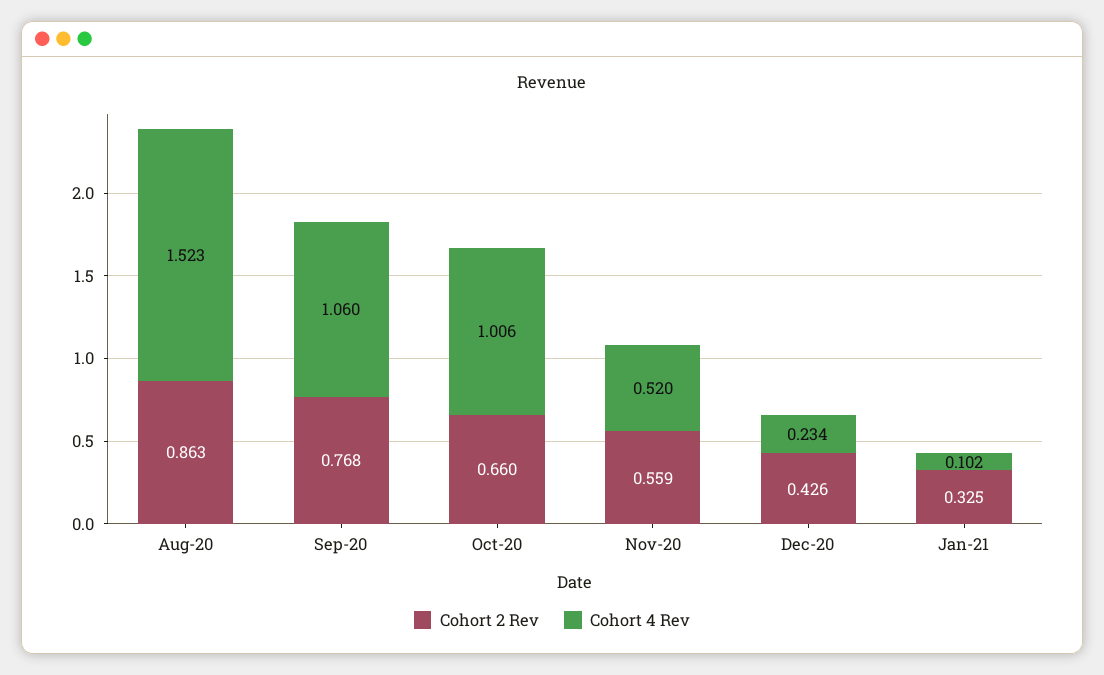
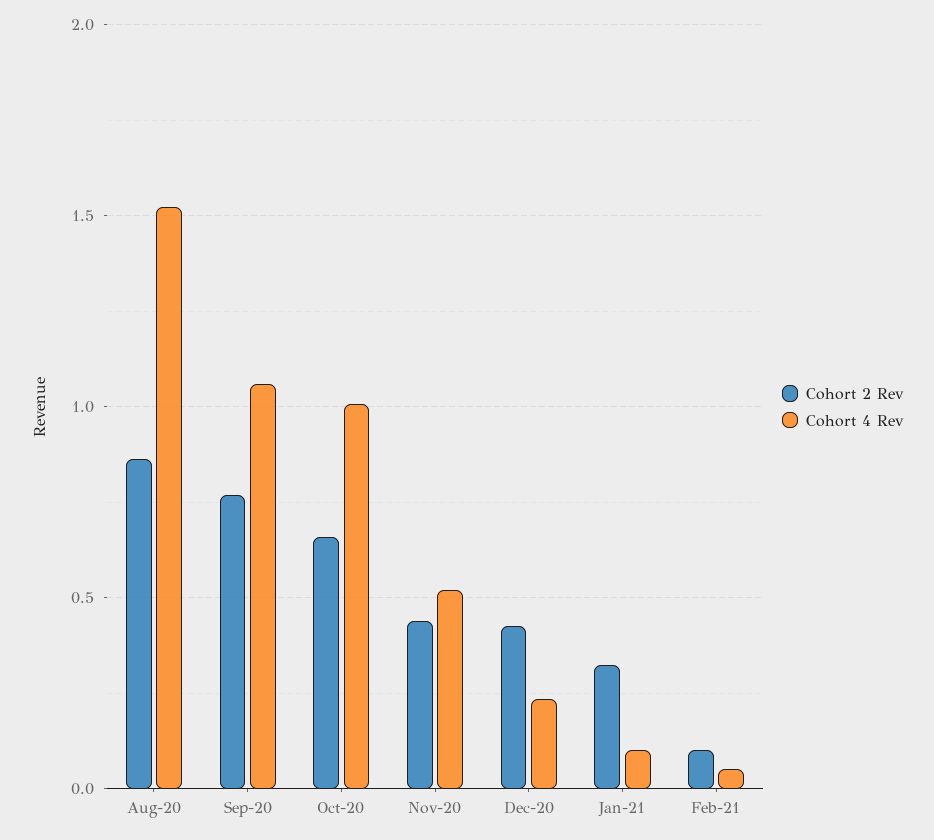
Cohort 2 Rev, Nov-20: 0.559 -> 0.45
Cohort 2 Rev, Feb-21: none -> 0.1
Cohort 4 Rev, Feb-21: none -> 0.05

